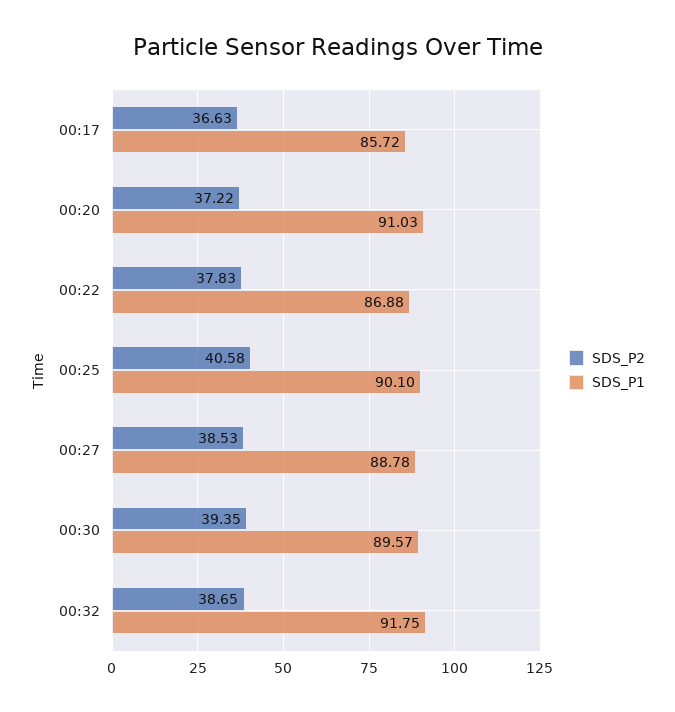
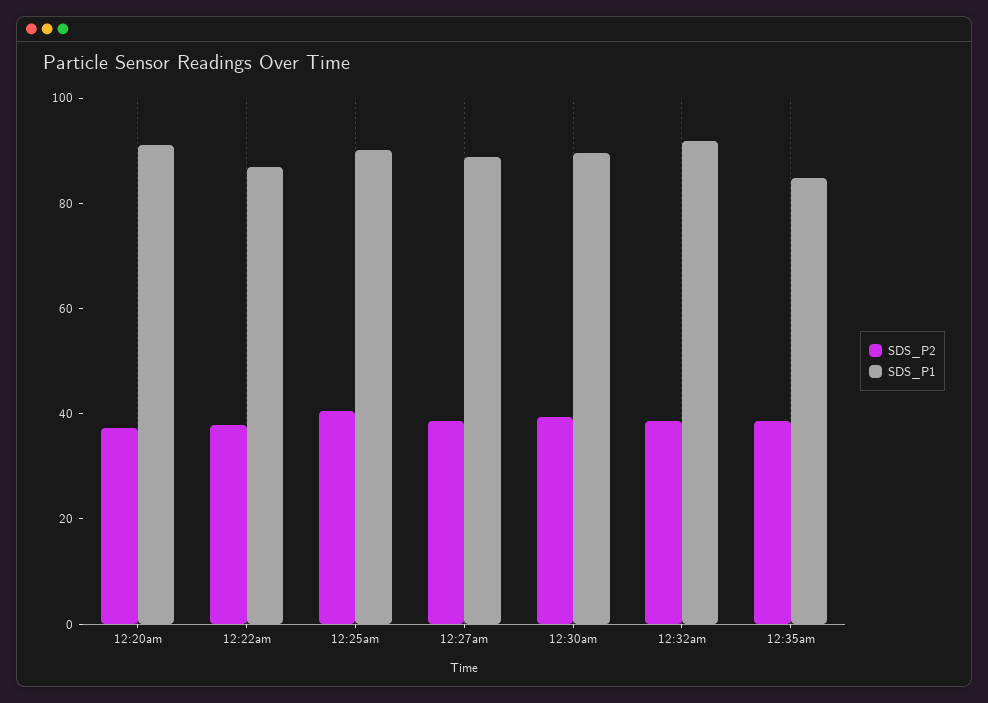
SDS_P2, 00:17: 36.63 -> none
SDS_P1, 00:17: 85.72 -> none
SDS_P2, 12:35am: none -> 40
SDS_P1, 12:35am: none -> 85

